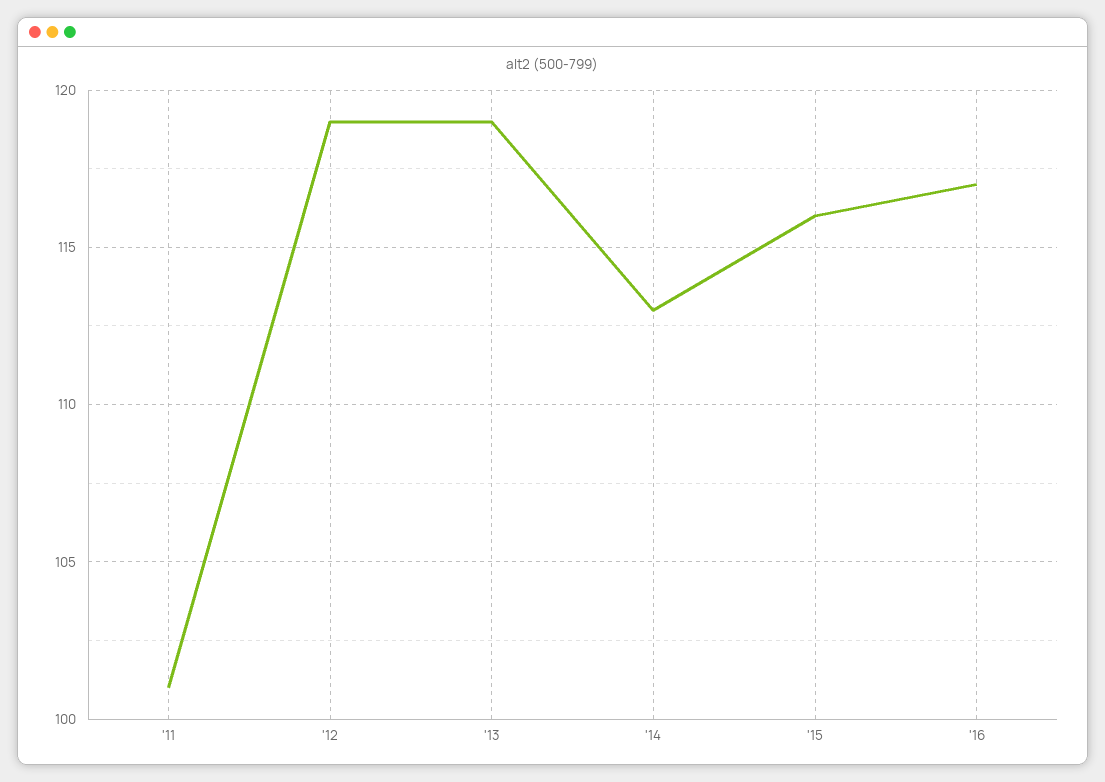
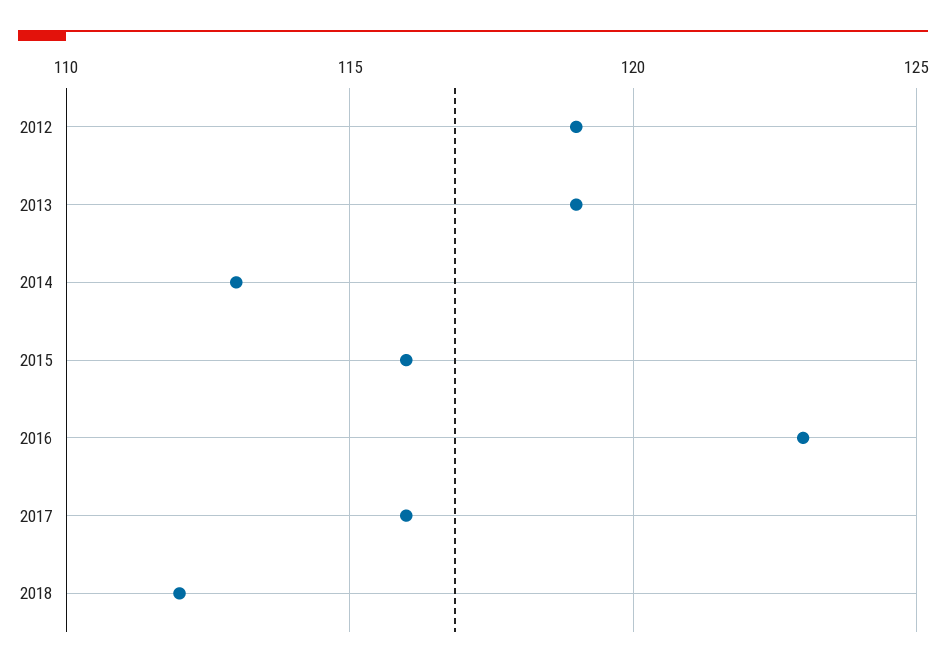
'11: 101 -> none
'16: 117 -> 123
2017: none -> 116
2018: none -> 112

